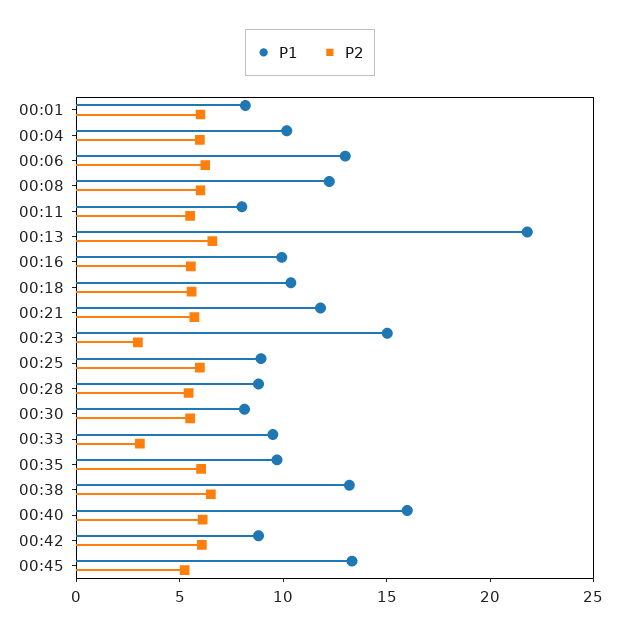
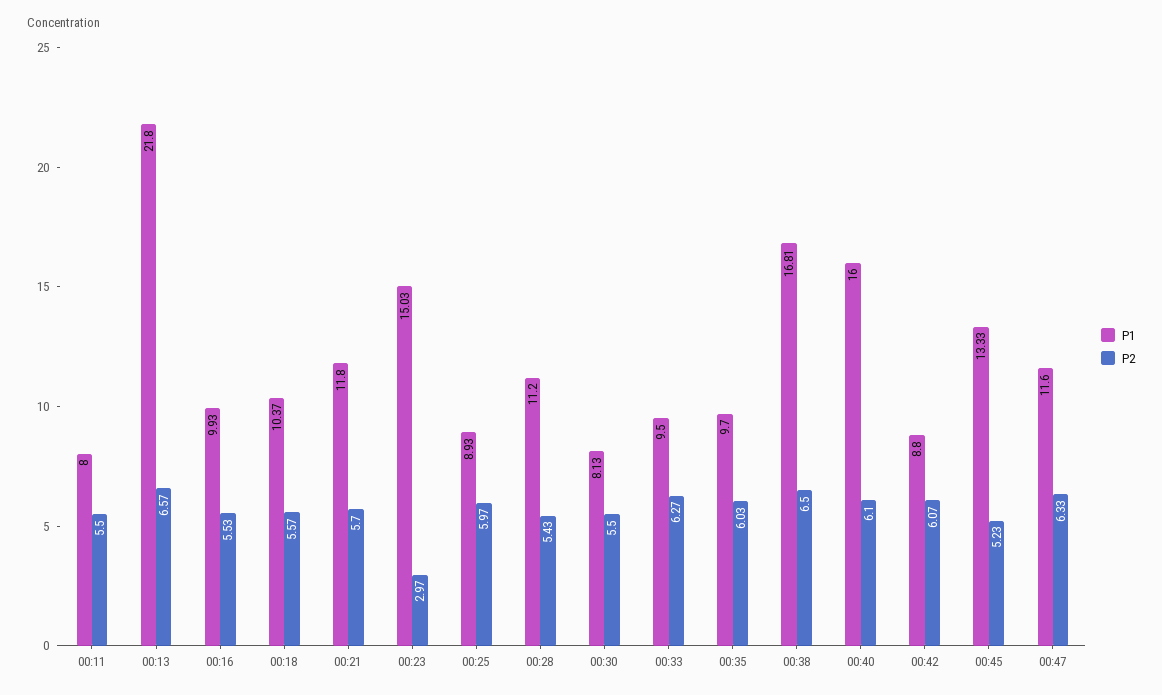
P1, 00:01: 8 -> none
P2, 00:01: 6 -> none
P1, 00:04: 10 -> none
P2, 00:04: 6 -> none
P1, 00:06: 13 -> none
P2, 00:06: 6 -> none
P1, 00:08: 12 -> none
P2, 00:08: 6 -> none
P1, 00:28: 9 -> 11.2
P2, 00:33: 3 -> 6.27
P1, 00:38: 13 -> 16.81
P1, 00:47: none -> 11.6
P2, 00:47: none -> 6.33

